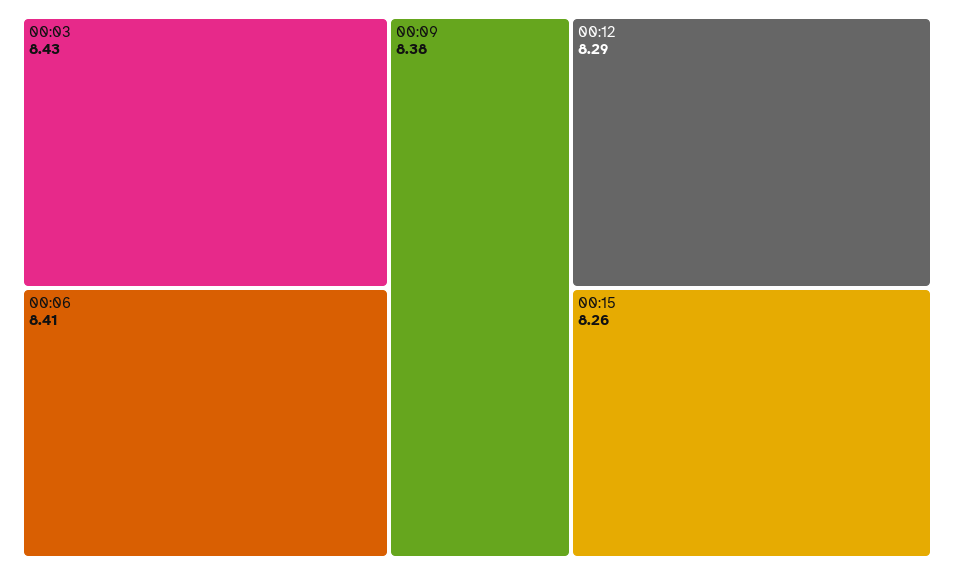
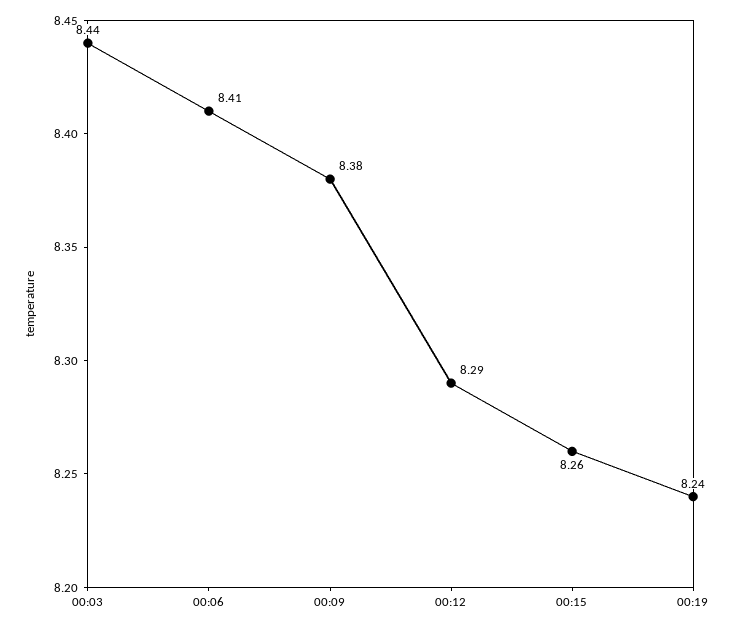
00:03: 8.43 -> 8.44
00:19: none -> 8.24

